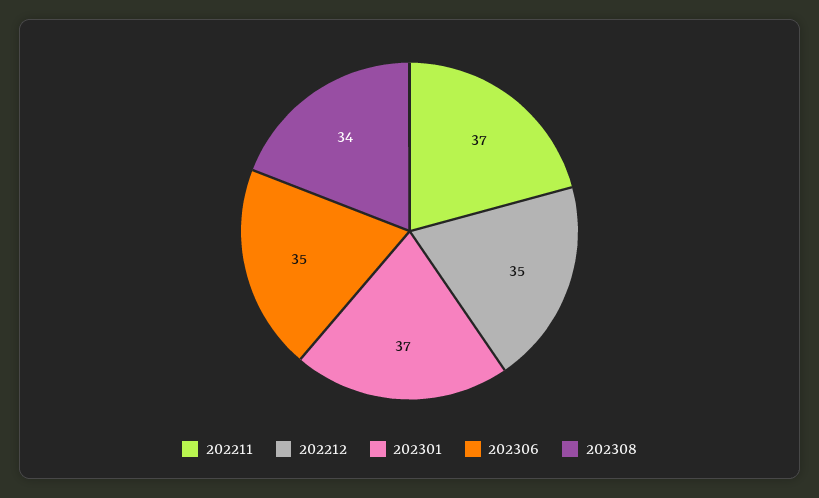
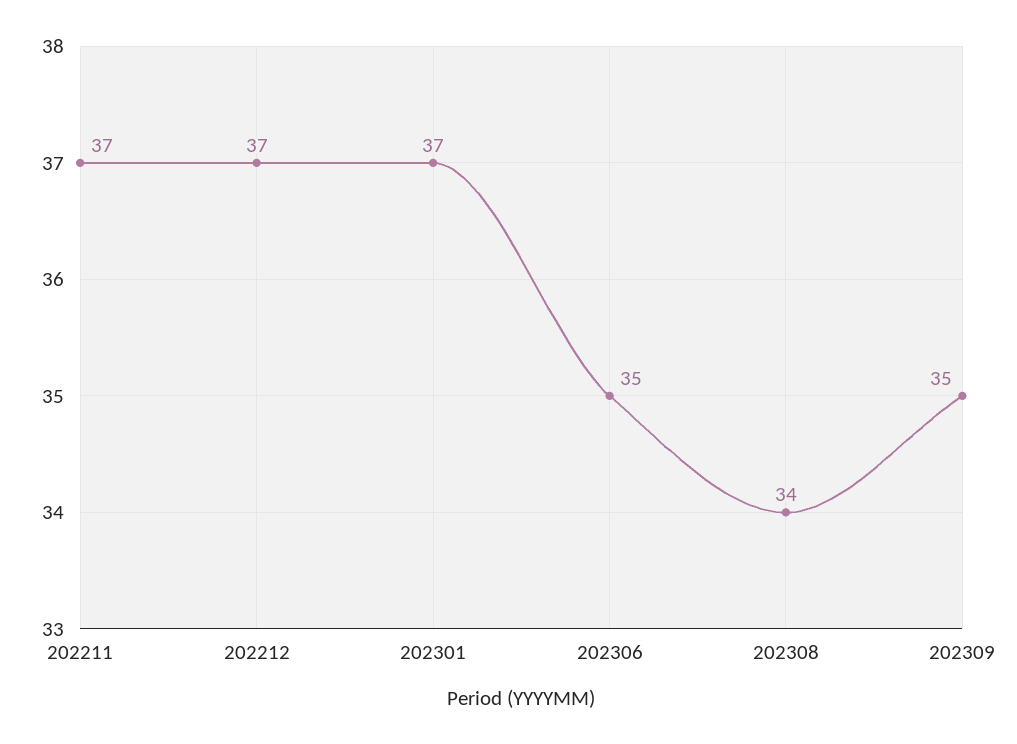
202212: 35 -> 37
202309: none -> 35

